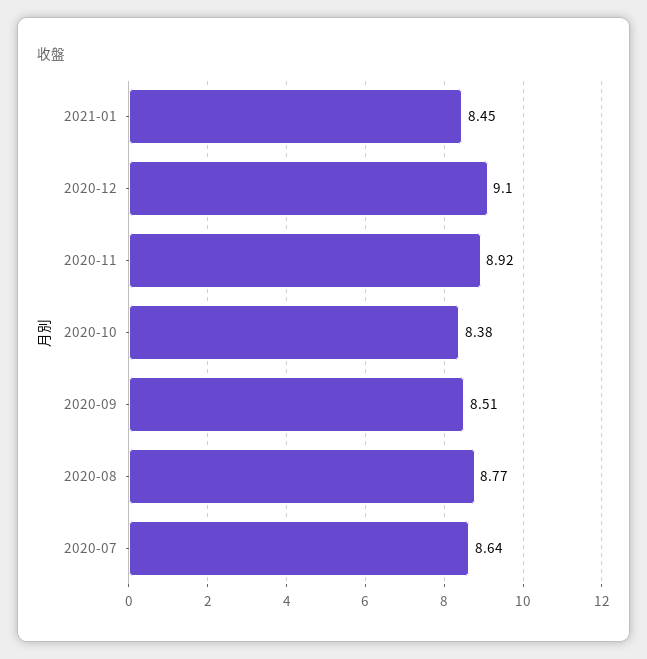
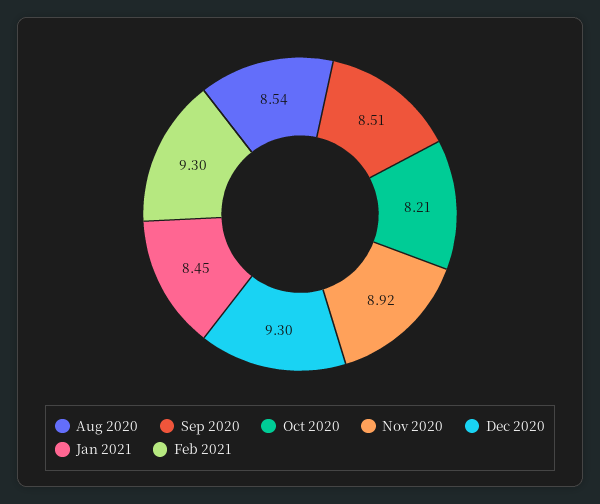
2020-12: 9.1 -> 9.3
2020-10: 8.38 -> 8.21
2020-08: 8.77 -> 8.54
2020-07: 8.64 -> none
Feb 2021: none -> 9.3

